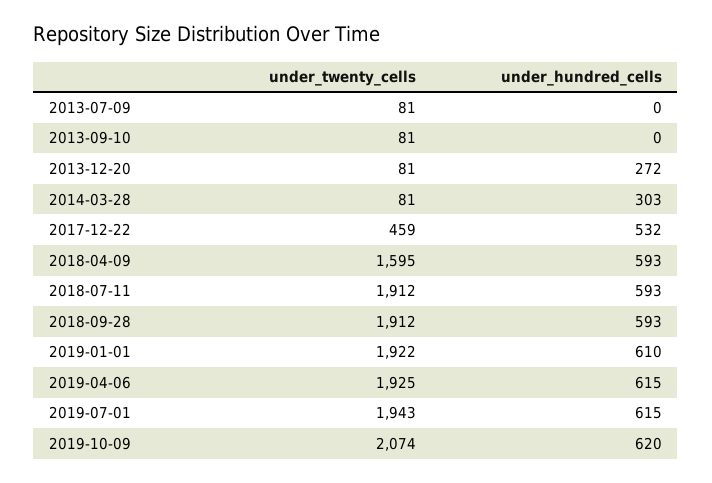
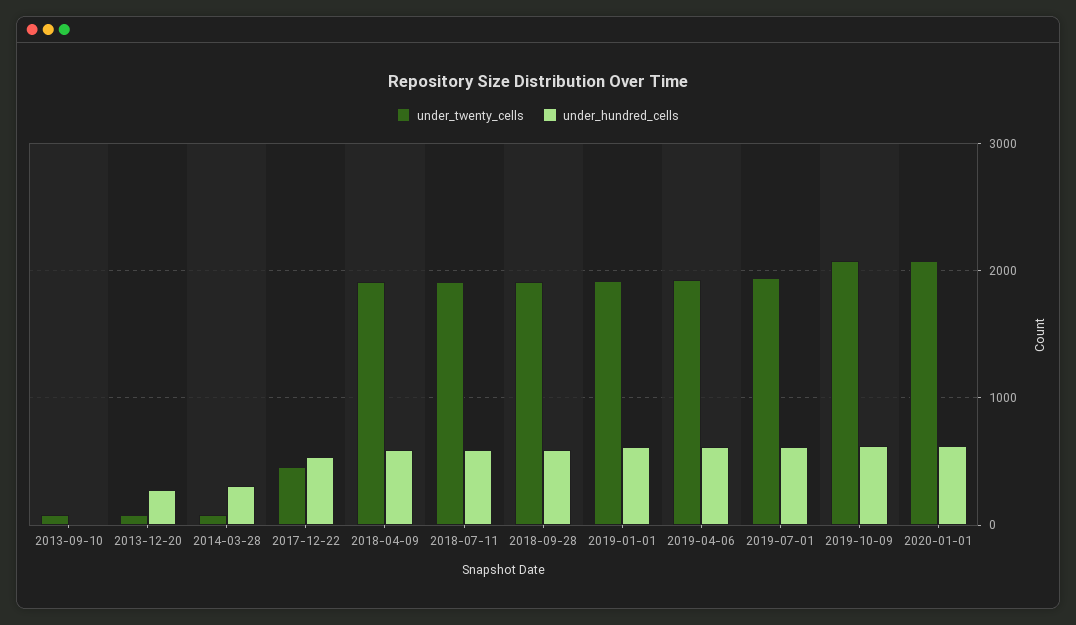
under_twenty_cells, 2013-07-09: 81 -> none
under_hundred_cells, 2013-07-09: 0 -> none
under_twenty_cells, 2018-04-09: 1595 -> 1900
under_twenty_cells, 2020-01-01: none -> 2100
under_hundred_cells, 2020-01-01: none -> 600

